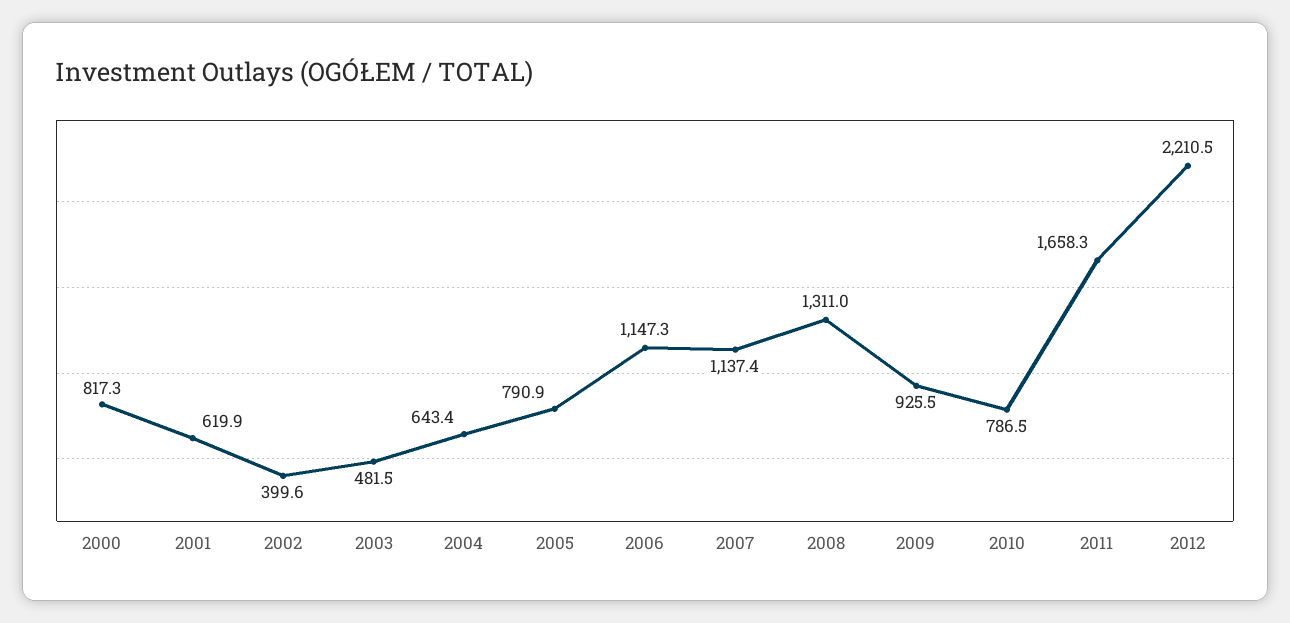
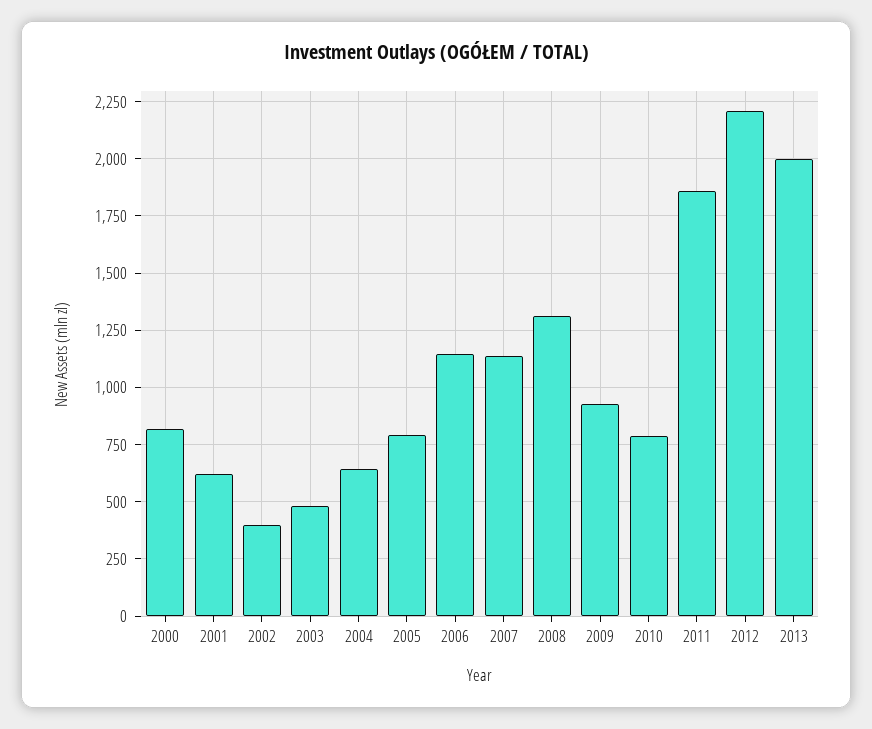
2011: 1658.3 -> 1850
2013: none -> 2000

